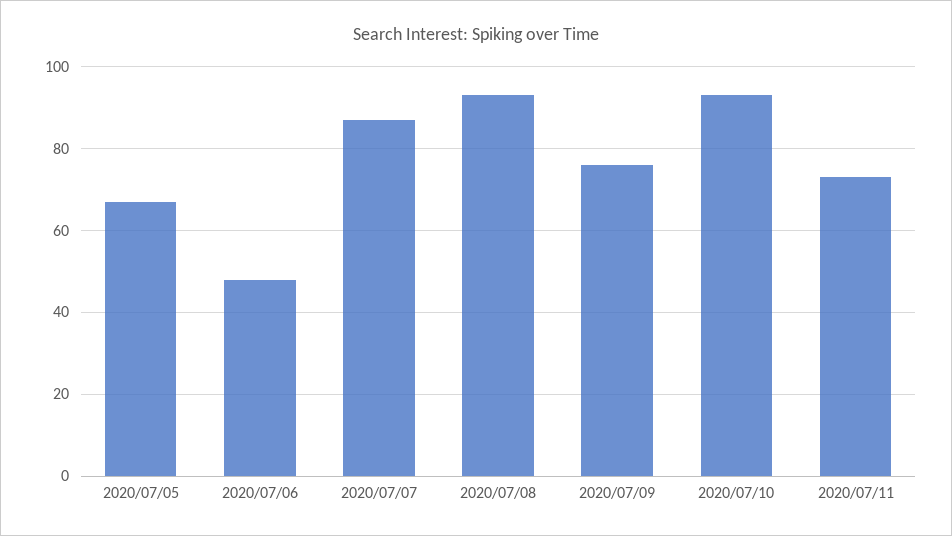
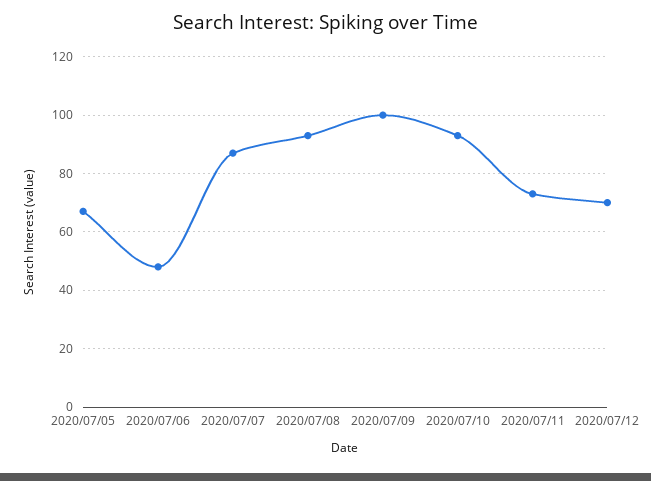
2020/07/09: 75 -> 100
2020/07/12: none -> 70

